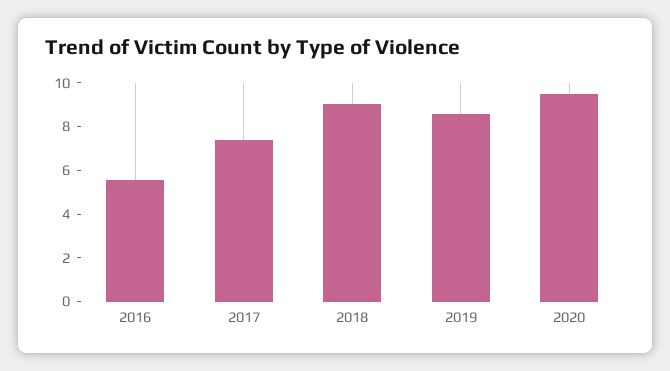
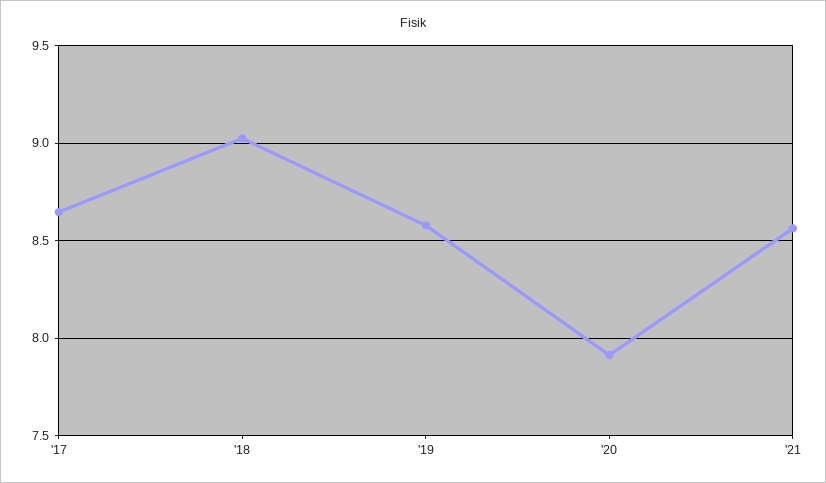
2016: 5.5 -> none
2017: 7.5 -> 8.65
2020: 9.5 -> 7.9
'21: none -> 8.55

